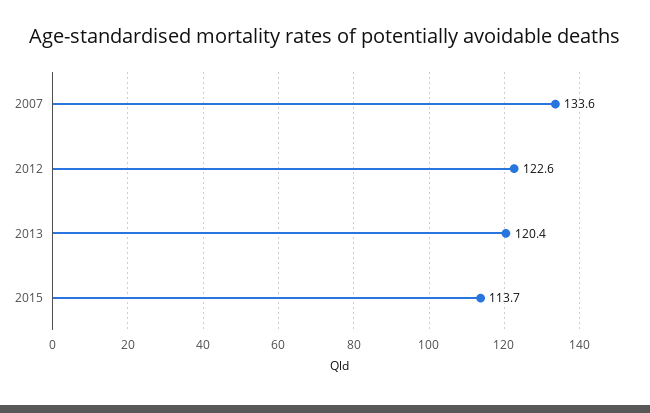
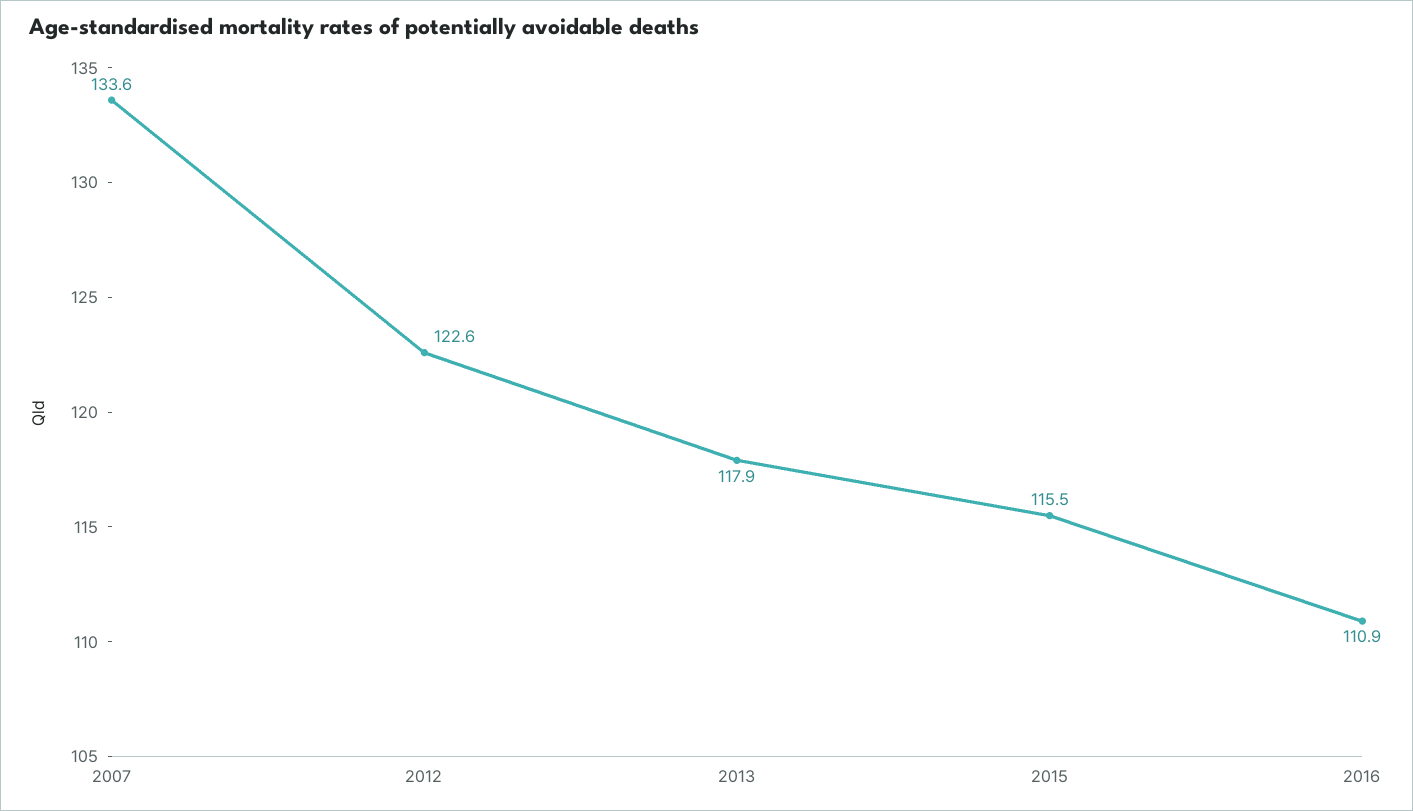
2013: 120.4 -> 117.9
2015: 113.7 -> 115.5
2016: none -> 110.9

